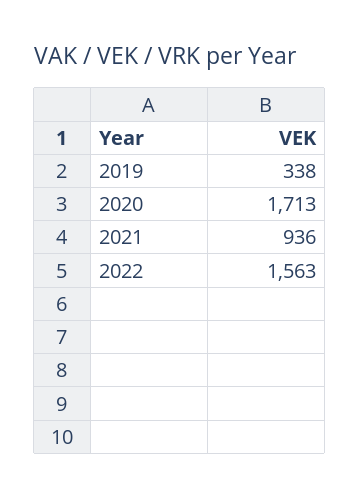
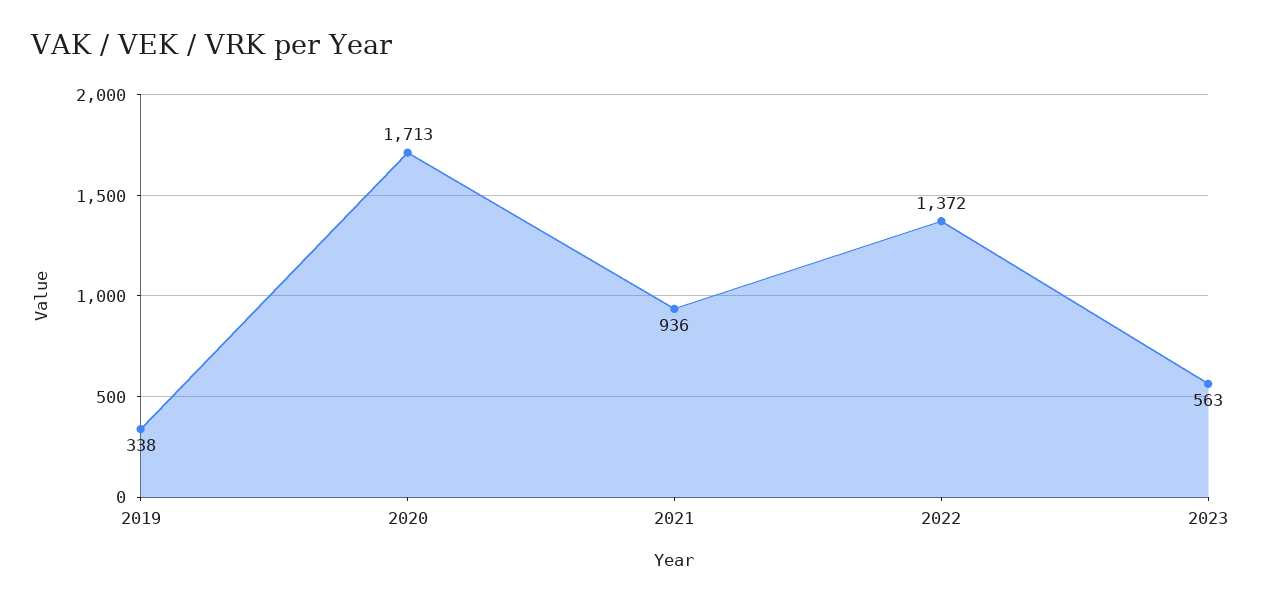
2022: 1563 -> 1372
2023: none -> 563

